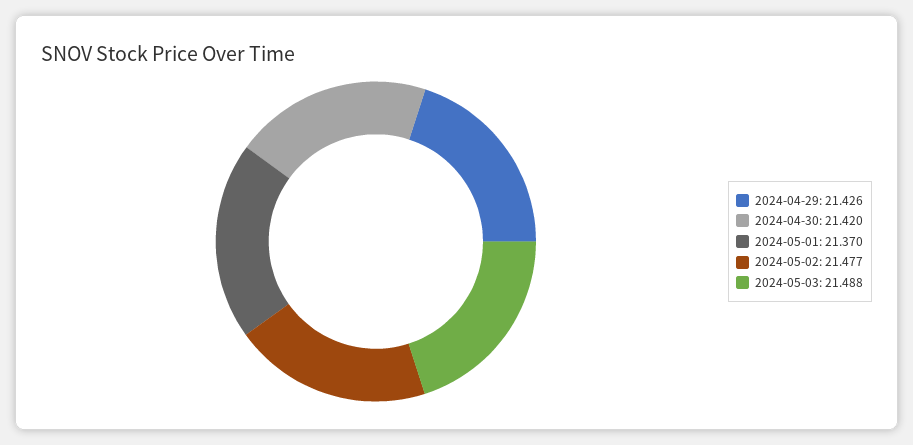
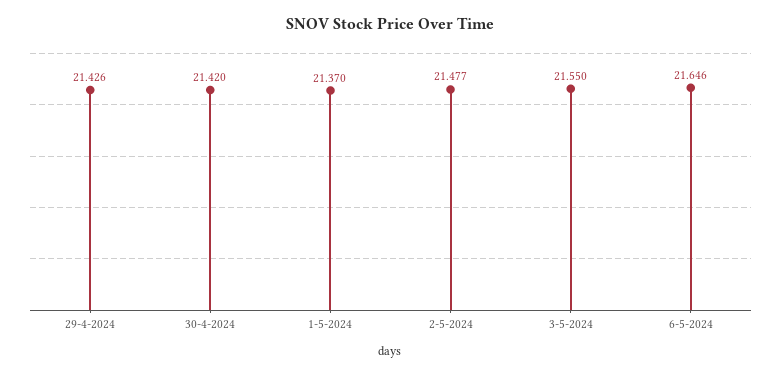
2024-05-03: 21.488 -> 21.55
6-5-2024: none -> 21.646

